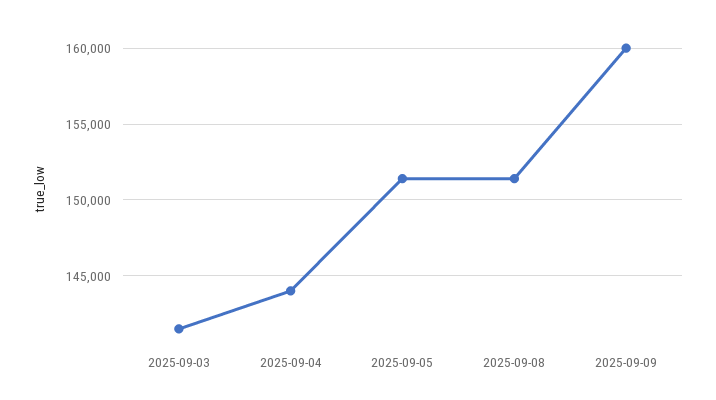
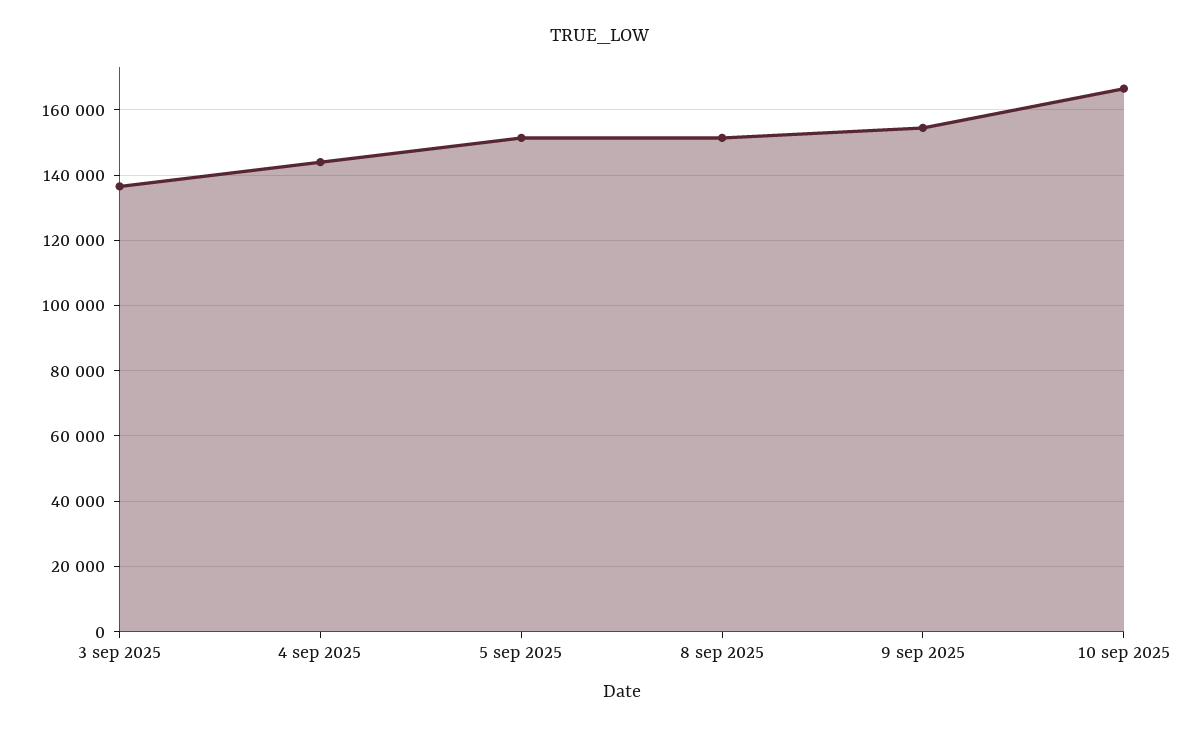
2025-09-03: 141500 -> 136000
2025-09-09: 160000 -> 154000
10 sep 2025: none -> 166000

